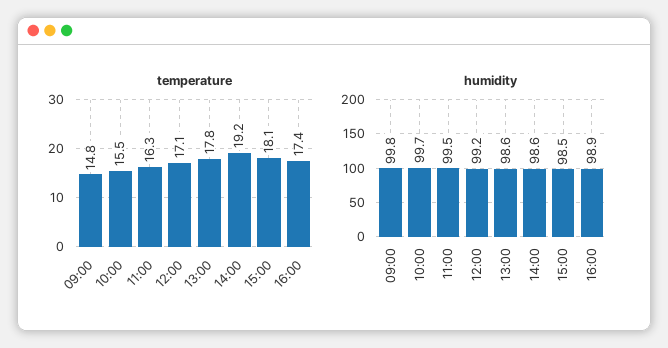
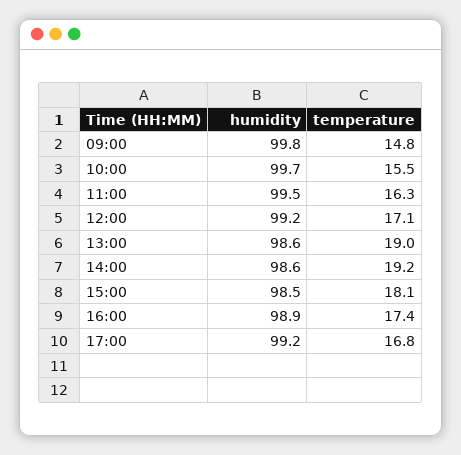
temperature, 13:00: 17.8 -> 19
humidity, 17:00: none -> 99.2
temperature, 17:00: none -> 16.8

